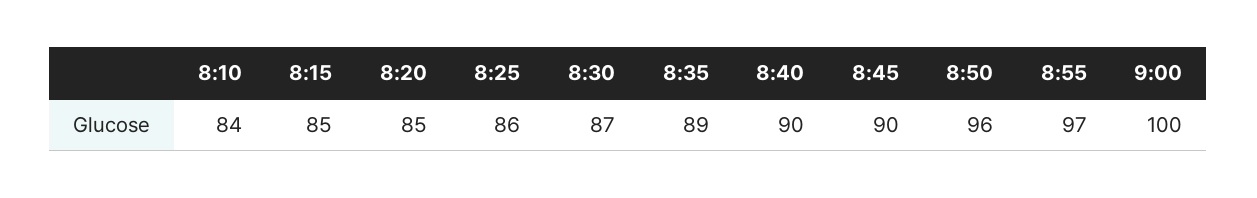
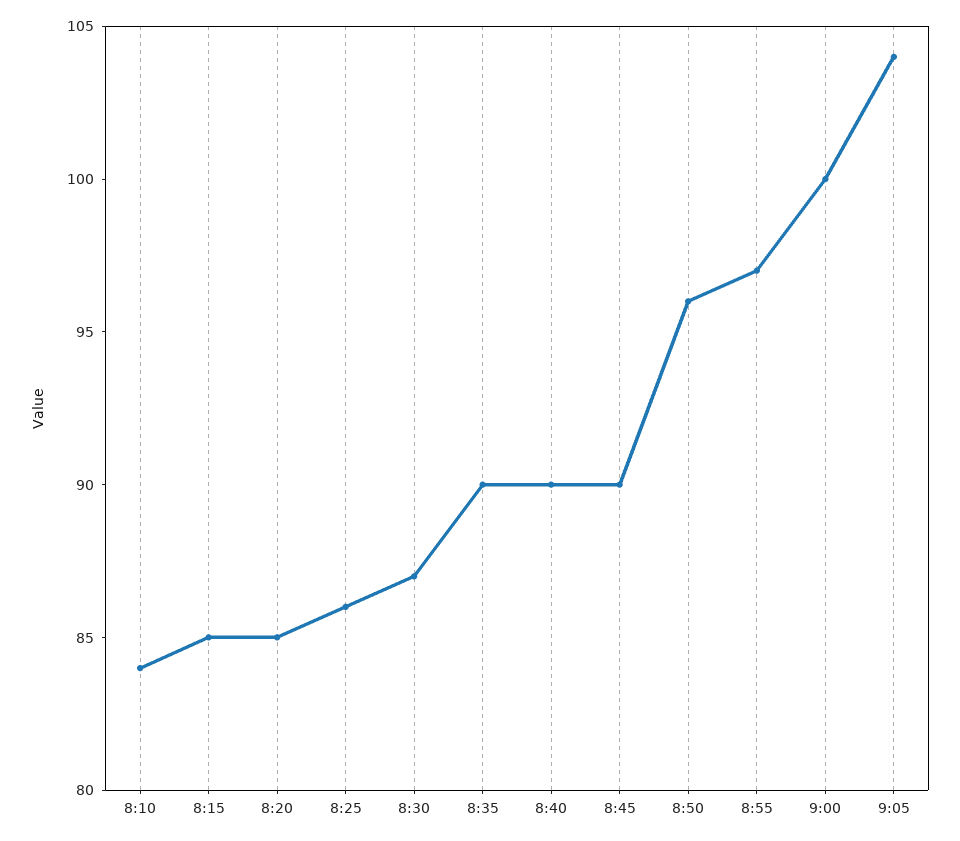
8:35: 89 -> 90
9:05: none -> 104

